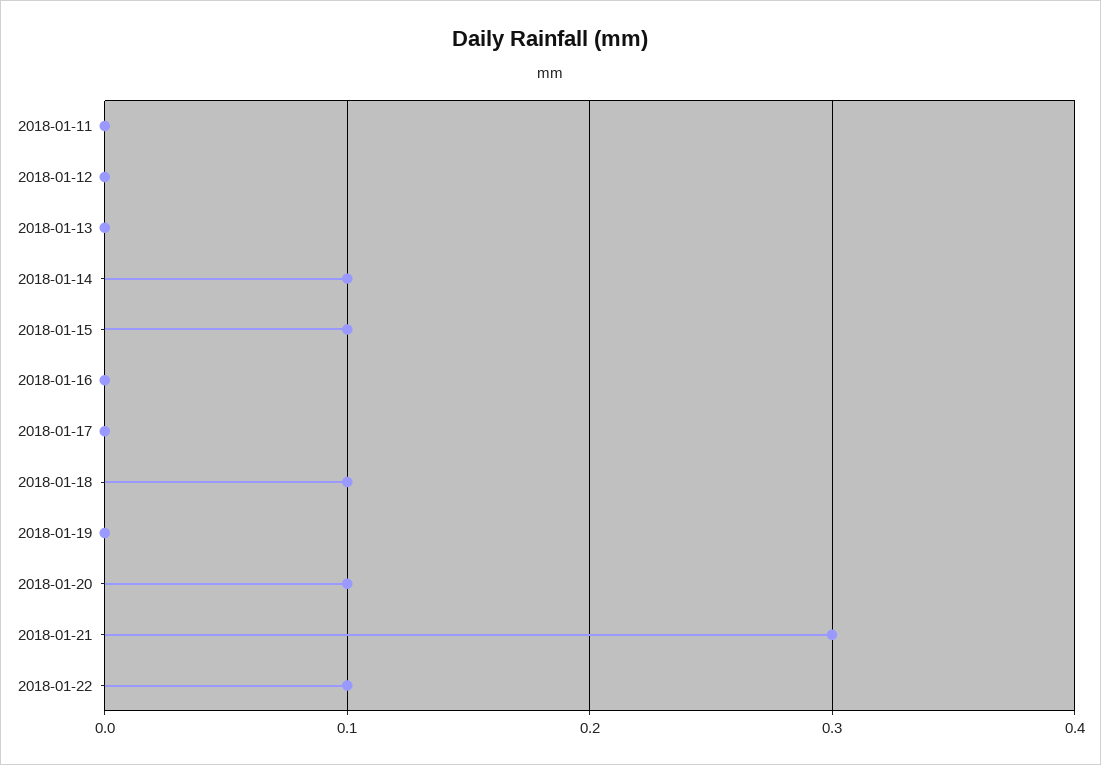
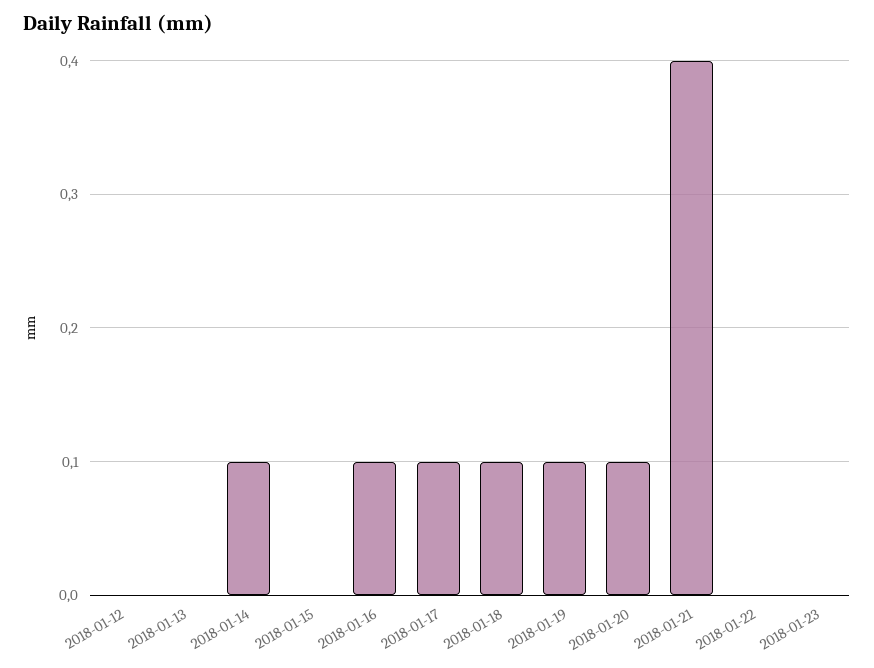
2018-01-11: 0 -> none
2018-01-15: 0.1 -> 0
2018-01-16: 0 -> 0.1
2018-01-17: 0 -> 0.1
2018-01-19: 0 -> 0.1
2018-01-21: 0.3 -> 0.4
2018-01-22: 0.1 -> 0
2018-01-23: none -> 0

